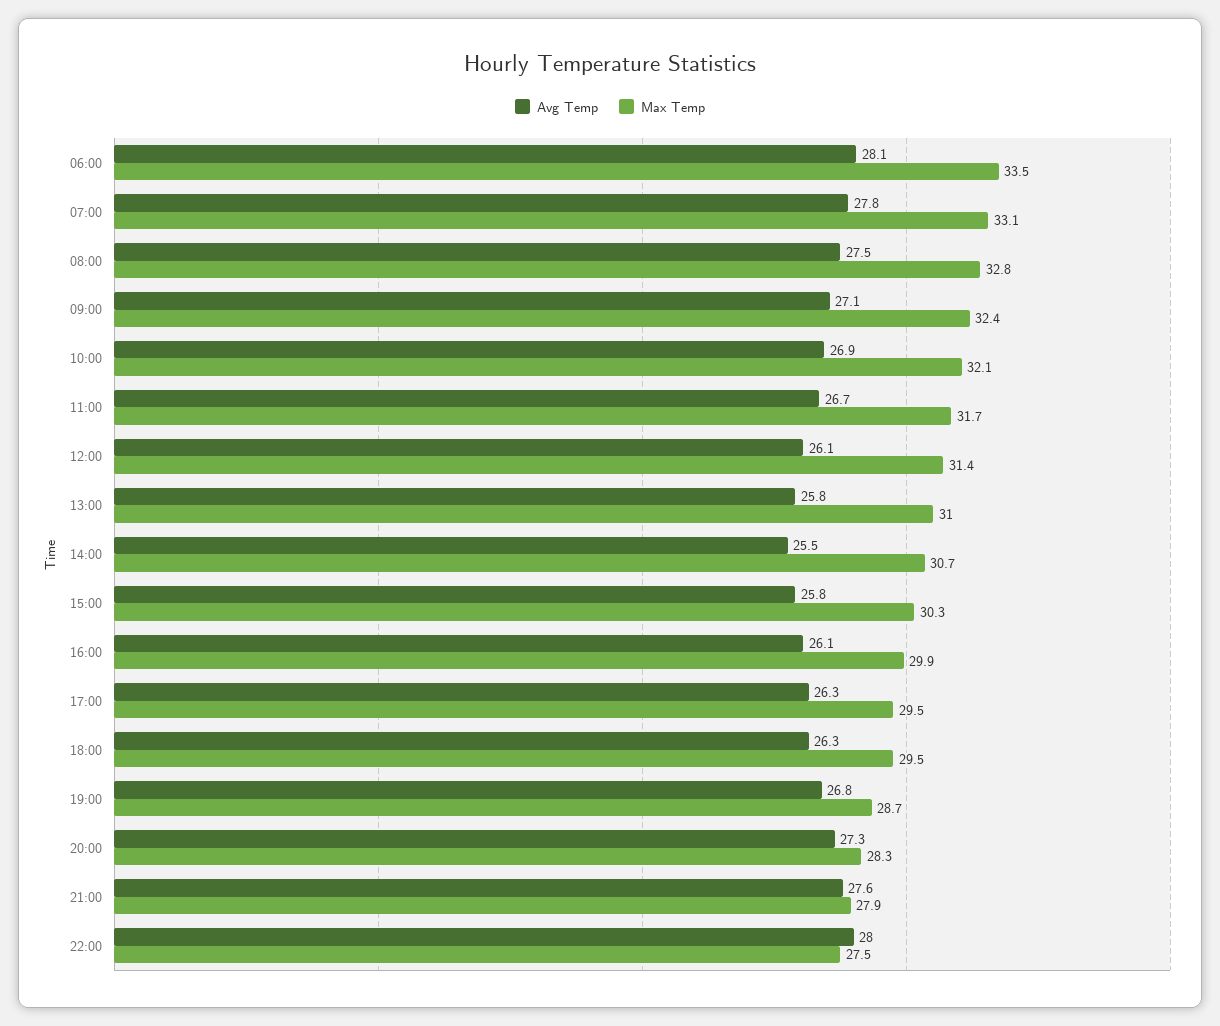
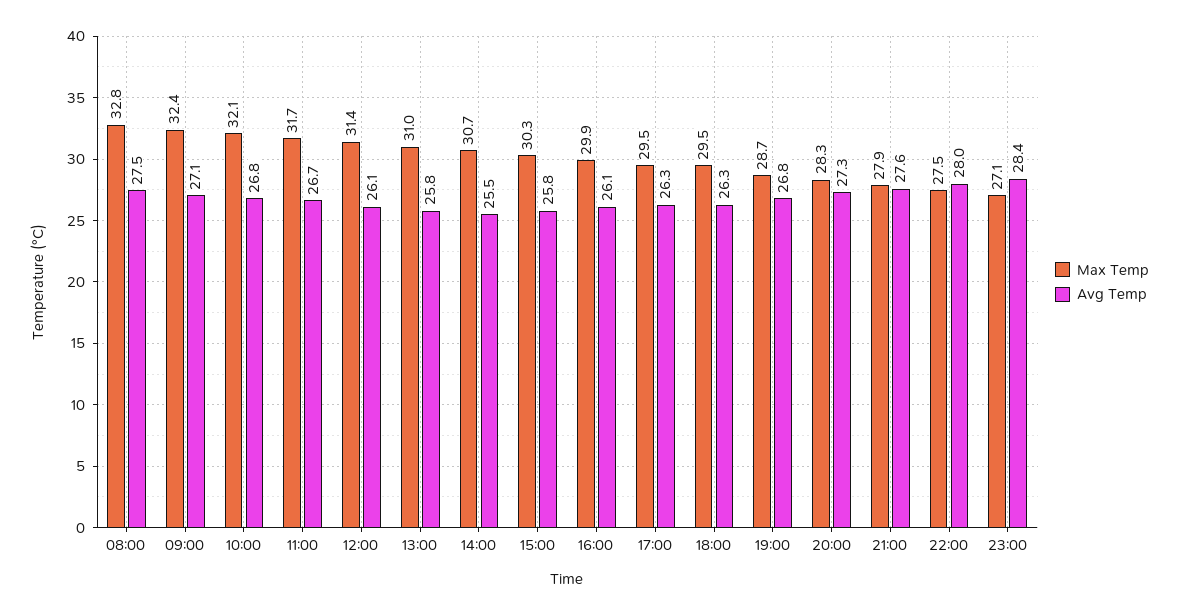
Avg Temp, 06:00: 28.1 -> none
Max Temp, 06:00: 33.5 -> none
Avg Temp, 07:00: 27.8 -> none
Max Temp, 07:00: 33.1 -> none
Avg Temp, 10:00: 26.9 -> 26.8
Max Temp, 23:00: none -> 27.1
Avg Temp, 23:00: none -> 28.4

